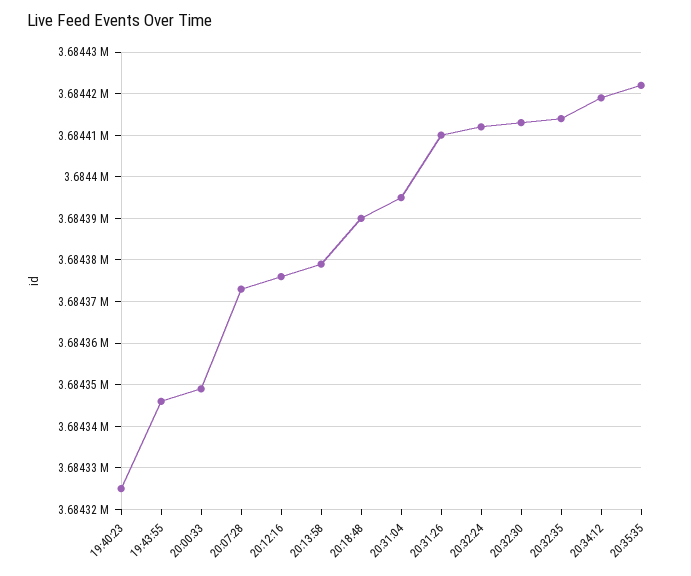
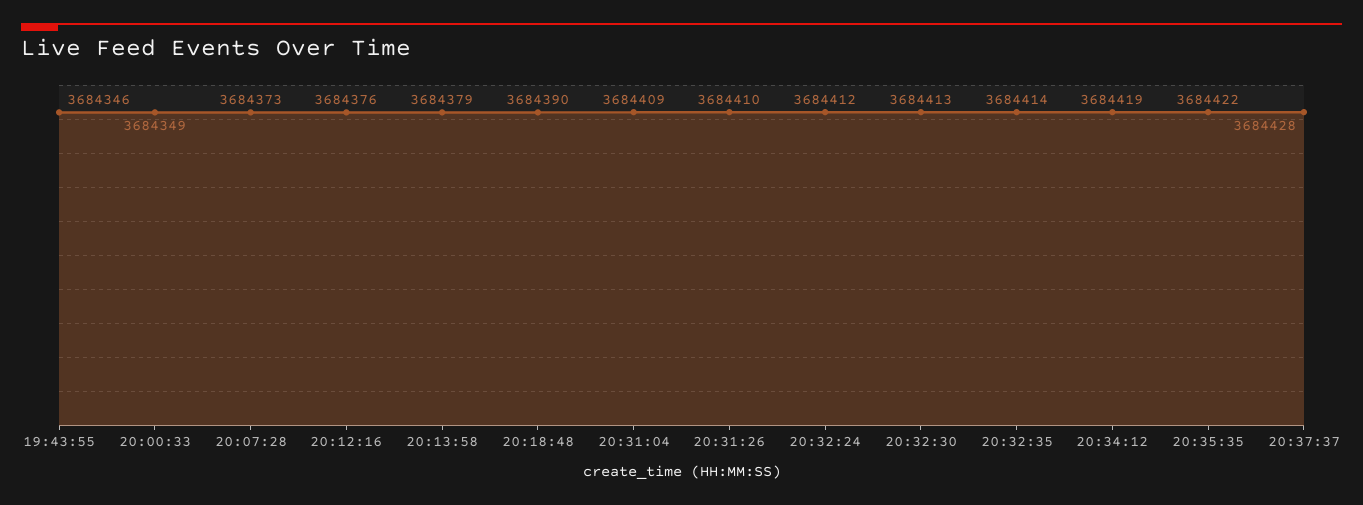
19:40:23: 3684325 -> none
20:31:04: 3684395 -> 3684409
20:37:37: none -> 3684428

